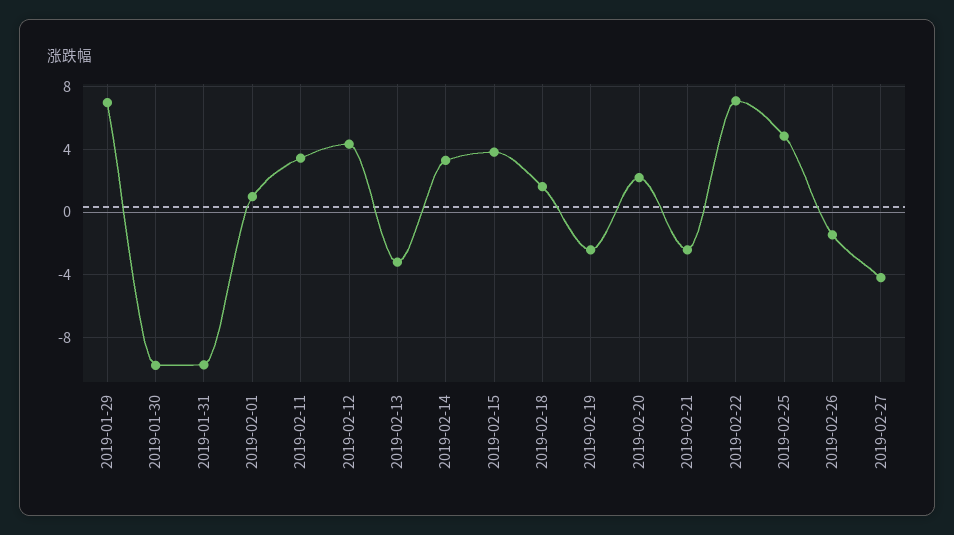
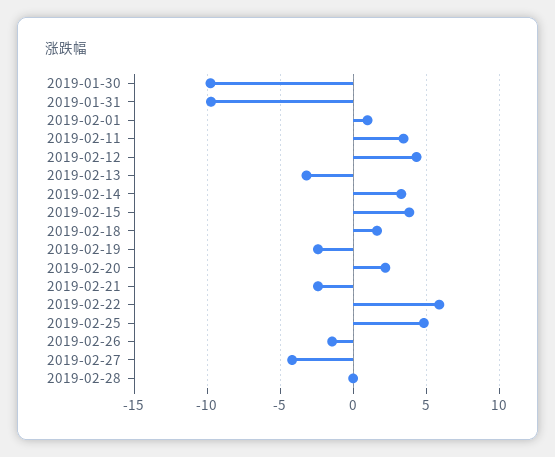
2019-01-29: 7 -> none
2019-02-22: 7 -> 6
2019-02-28: none -> 0

